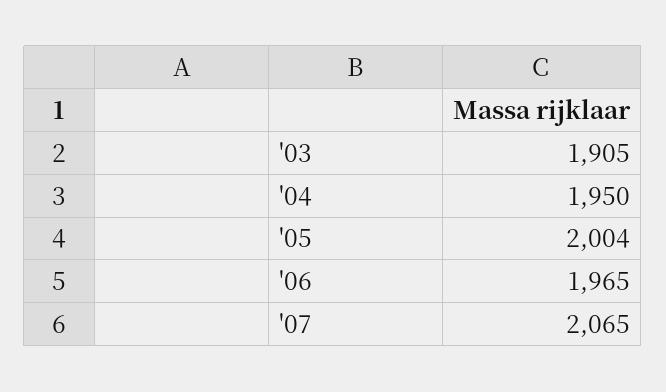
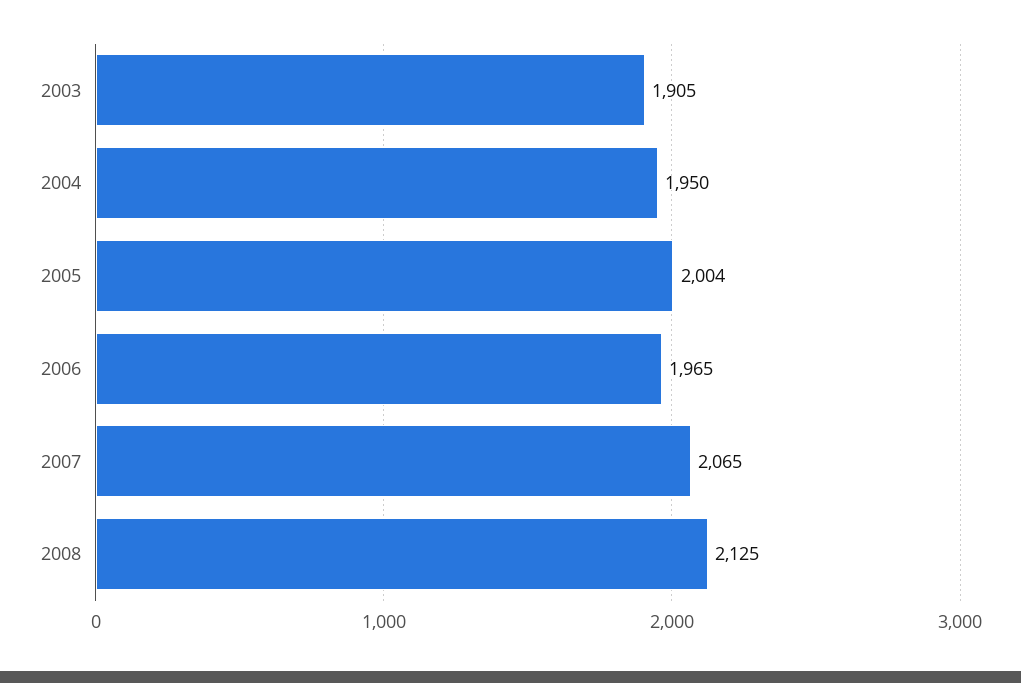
2008: none -> 2125

